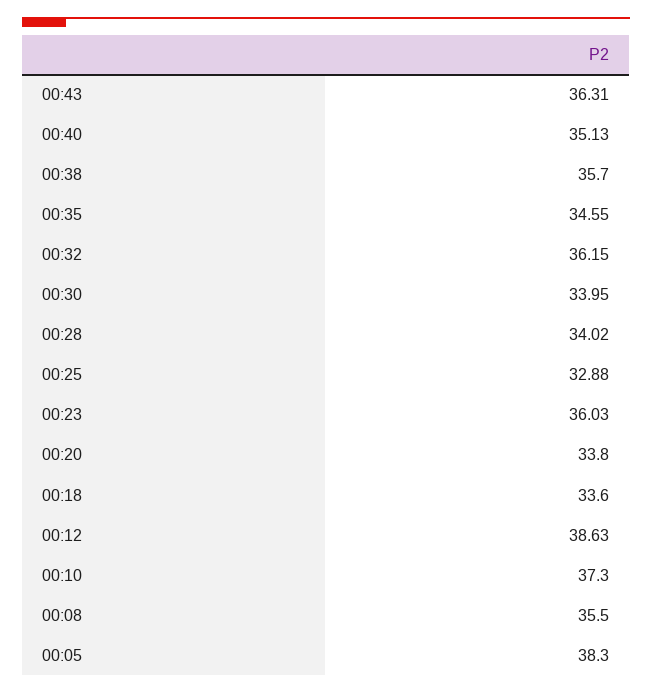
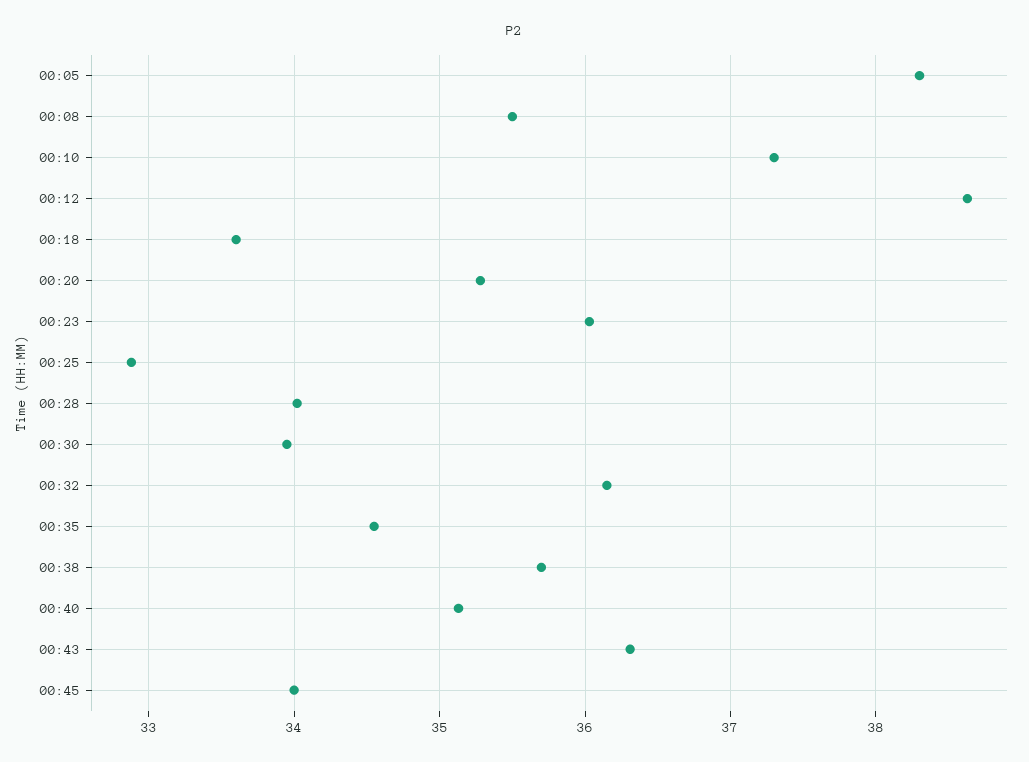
00:20: 33.8 -> 35.3
00:45: none -> 34

